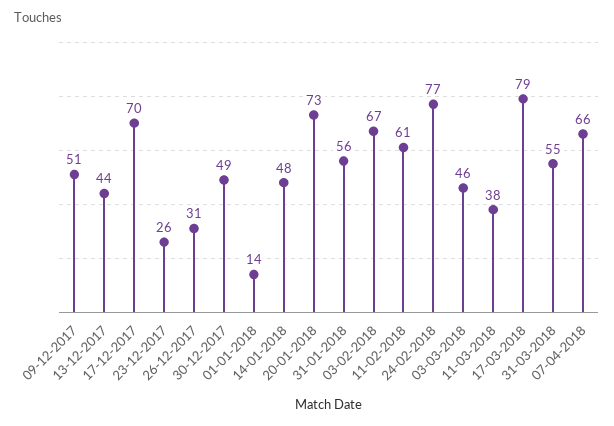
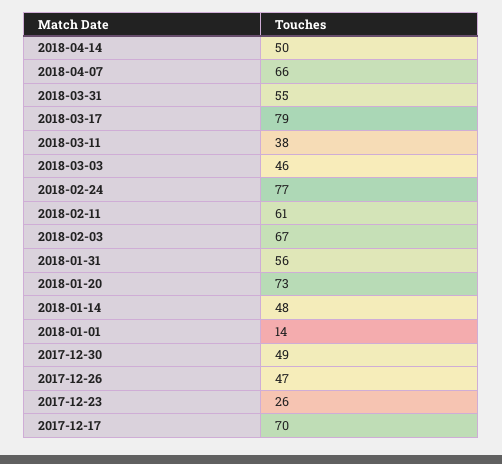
09-12-2017: 51 -> none
13-12-2017: 44 -> none
26-12-2017: 31 -> 47
2018-04-14: none -> 50

